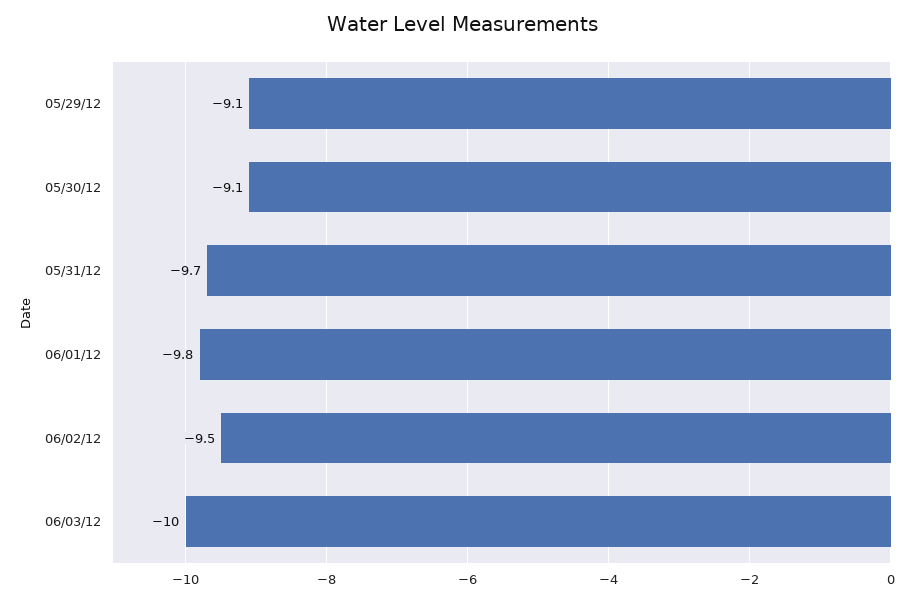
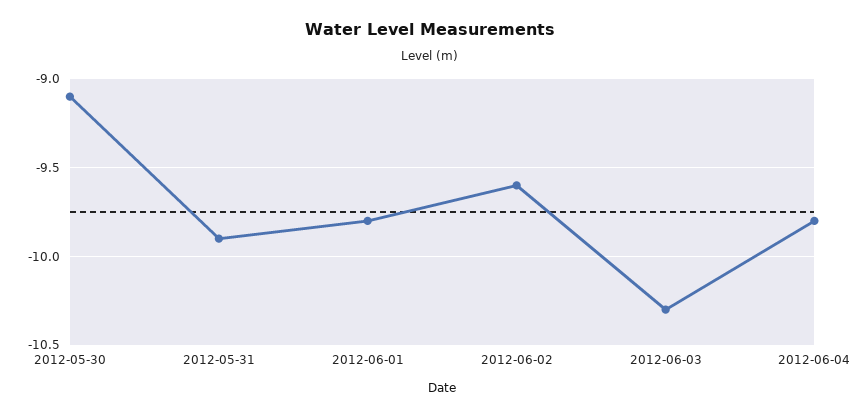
05/29/12: -9.1 -> none
05/31/12: -9.7 -> -9.9
06/02/12: -9.5 -> -9.6
06/03/12: -10 -> -10.3
2012-06-04: none -> -9.8

